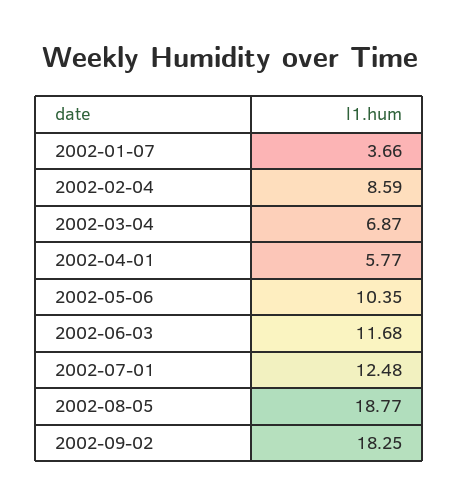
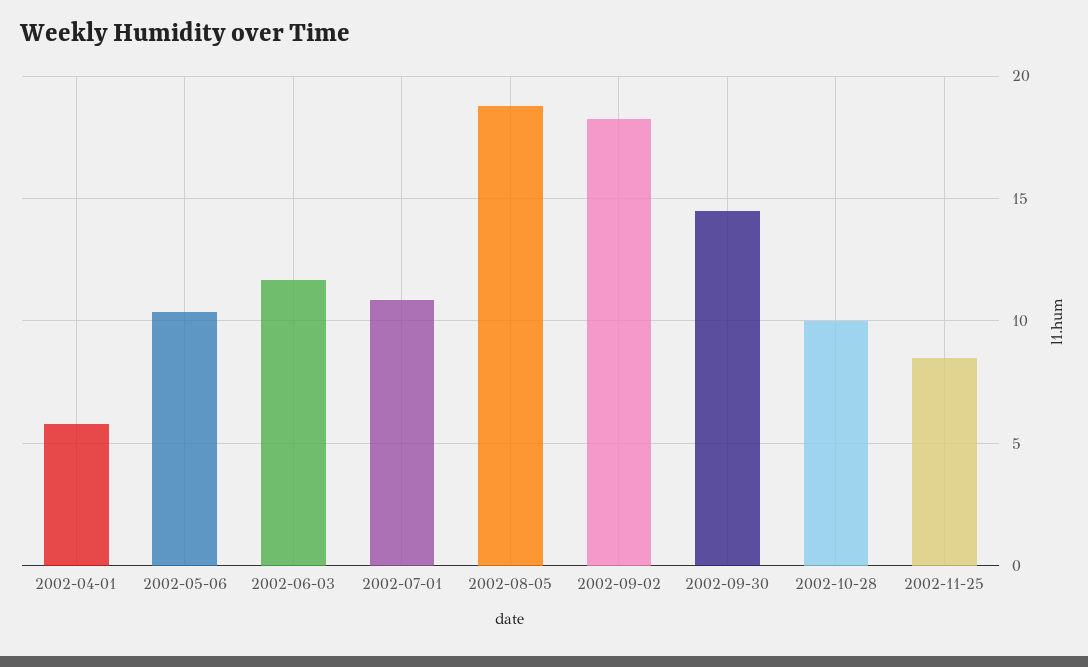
2002-01-07: 3.66 -> none
2002-02-04: 8.59 -> none
2002-03-04: 6.87 -> none
2002-07-01: 12.48 -> 11
2002-09-30: none -> 14.5
2002-10-28: none -> 10
2002-11-25: none -> 8.5

